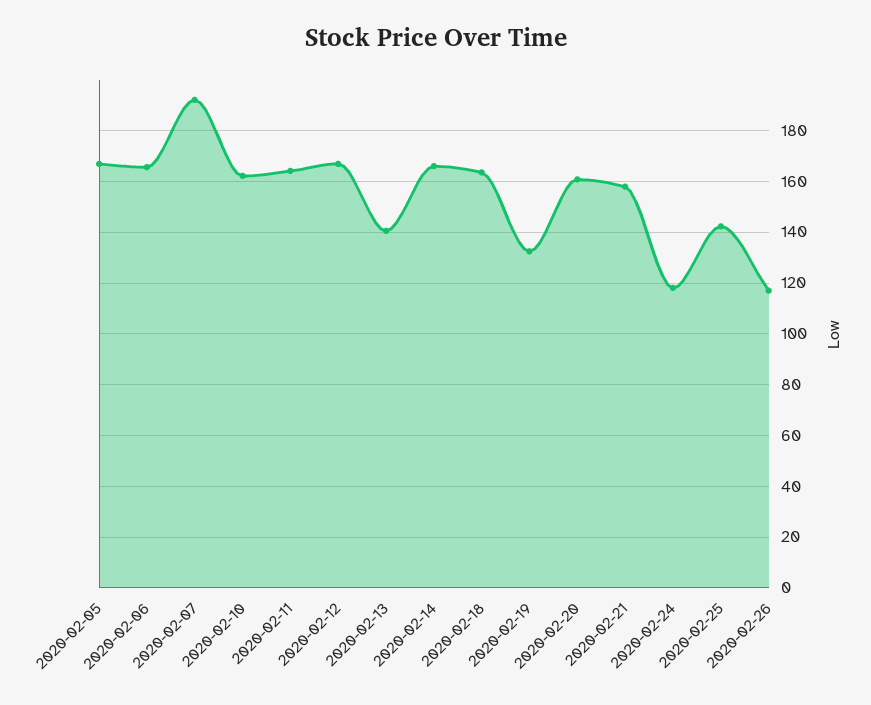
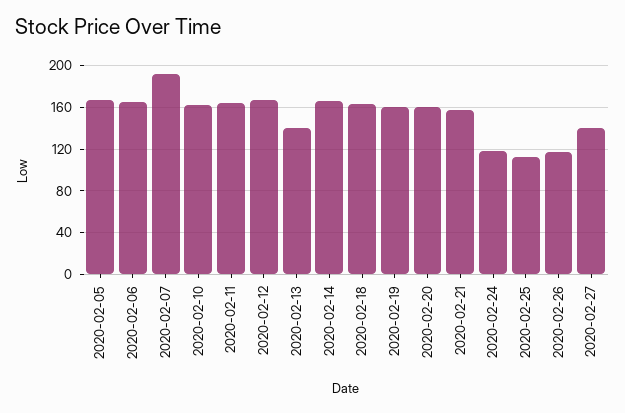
2020-02-19: 132.5 -> 160
2020-02-25: 142.5 -> 110
2020-02-27: none -> 140

